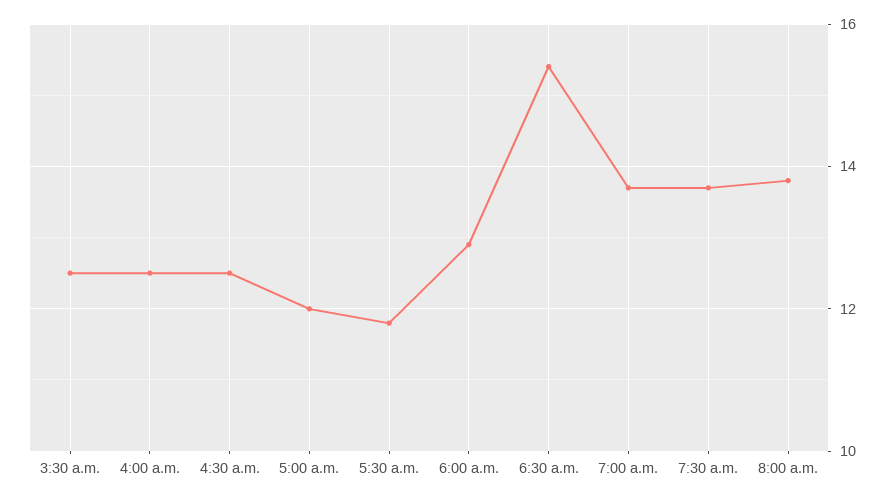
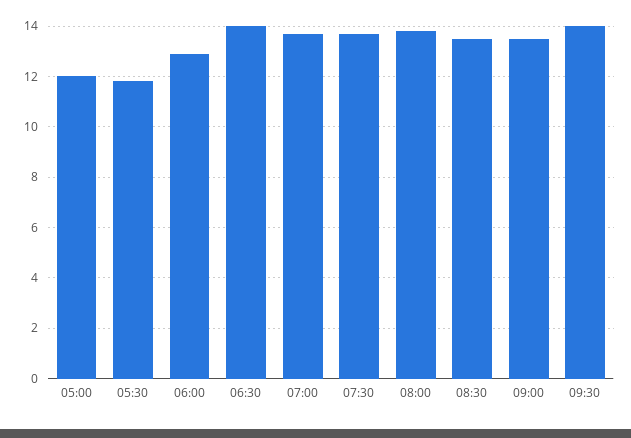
3:30 a.m.: 12.5 -> none
4:00 a.m.: 12.5 -> none
4:30 a.m.: 12.5 -> none
6:30 a.m.: 15.5 -> 14
08:30: none -> 13.5
09:00: none -> 13.5
09:30: none -> 14

